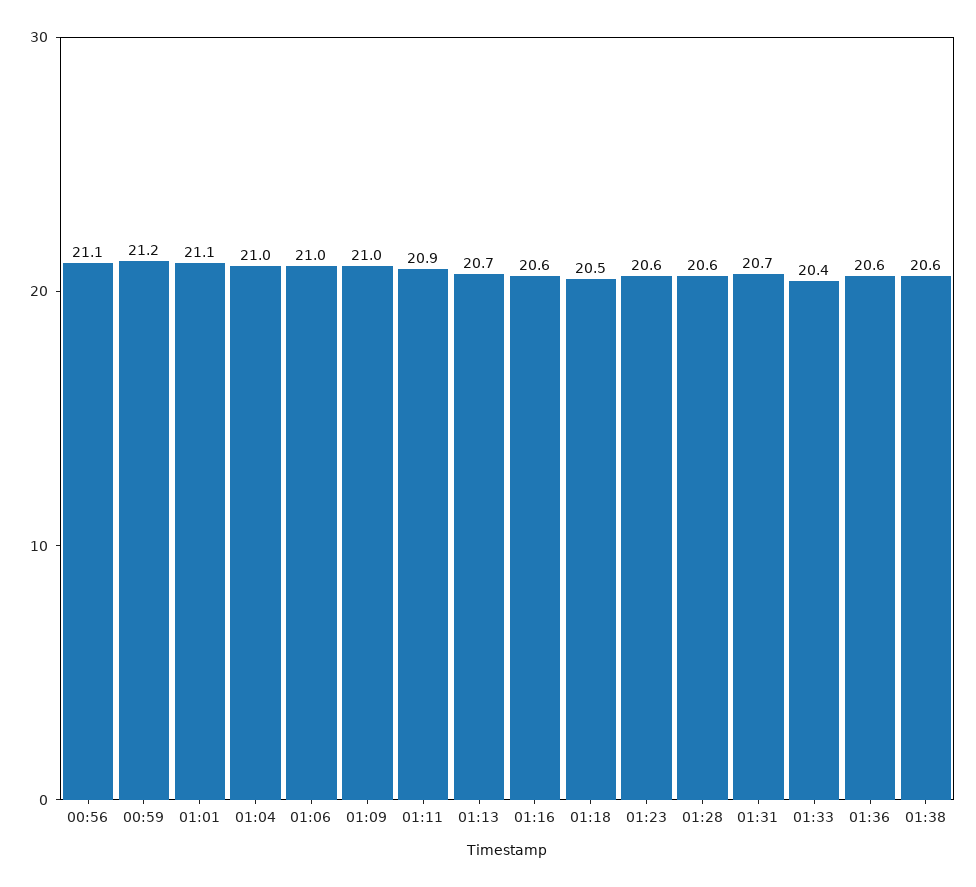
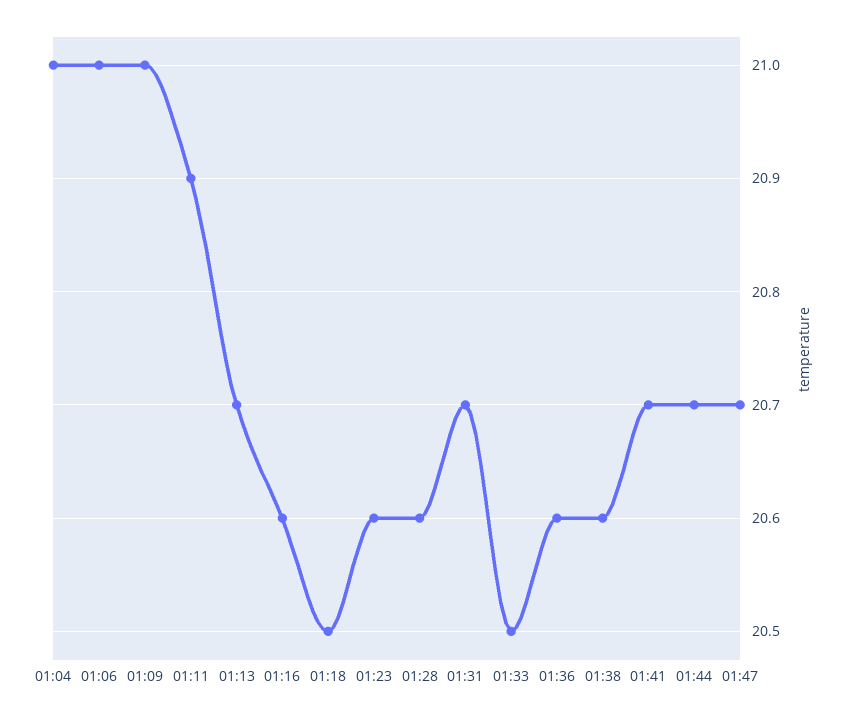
00:56: 21.1 -> none
00:59: 21.2 -> none
01:01: 21.1 -> none
01:33: 20.4 -> 20.5
01:41: none -> 20.7
01:44: none -> 20.7
01:47: none -> 20.7

